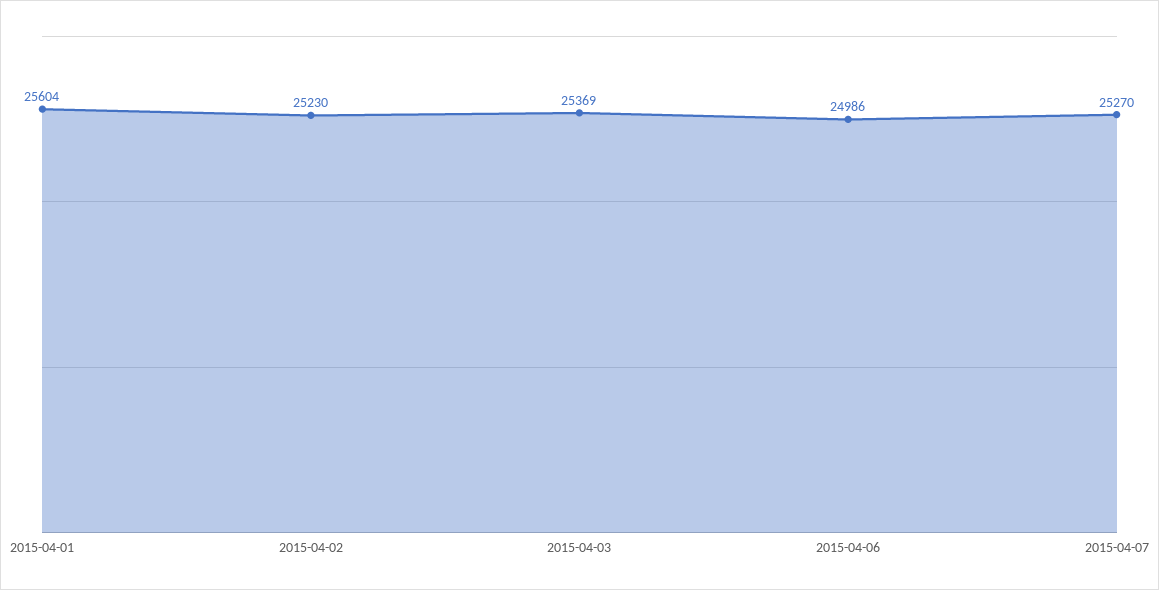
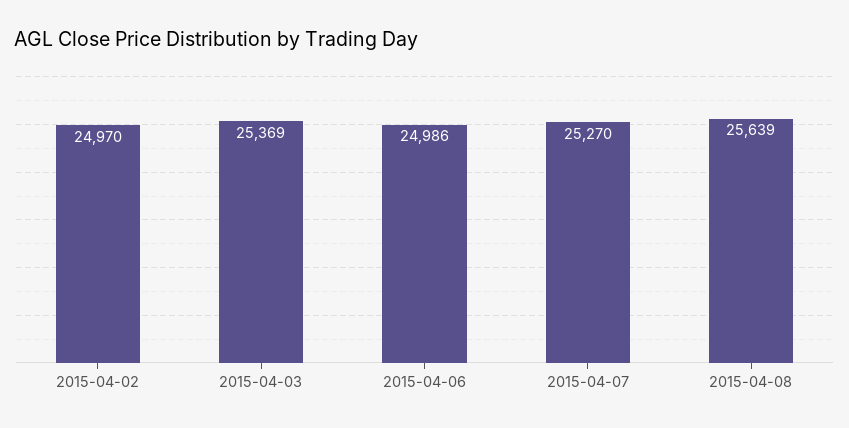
2015-04-01: 25604 -> none
2015-04-02: 25230 -> 24970
2015-04-08: none -> 25639

